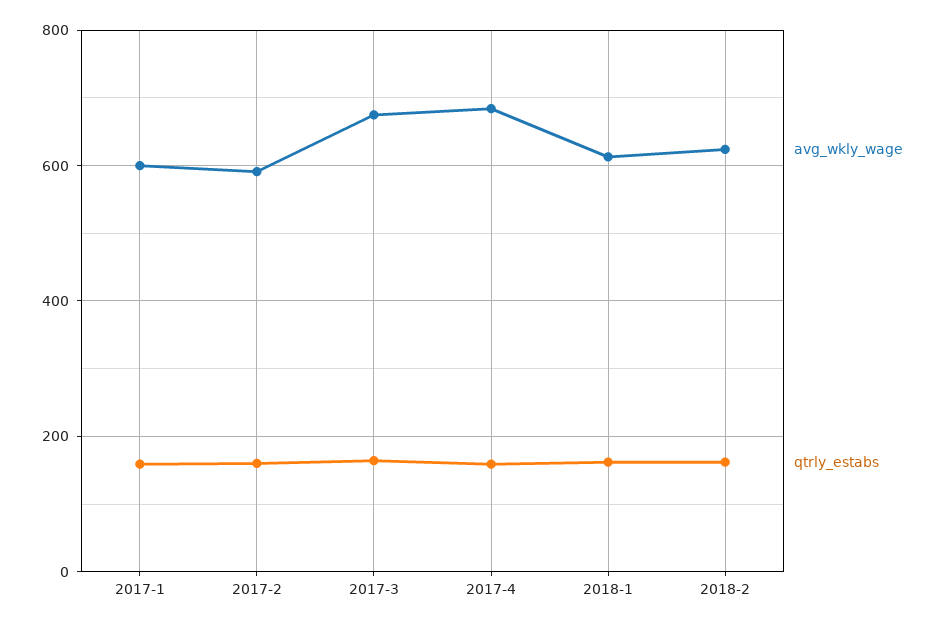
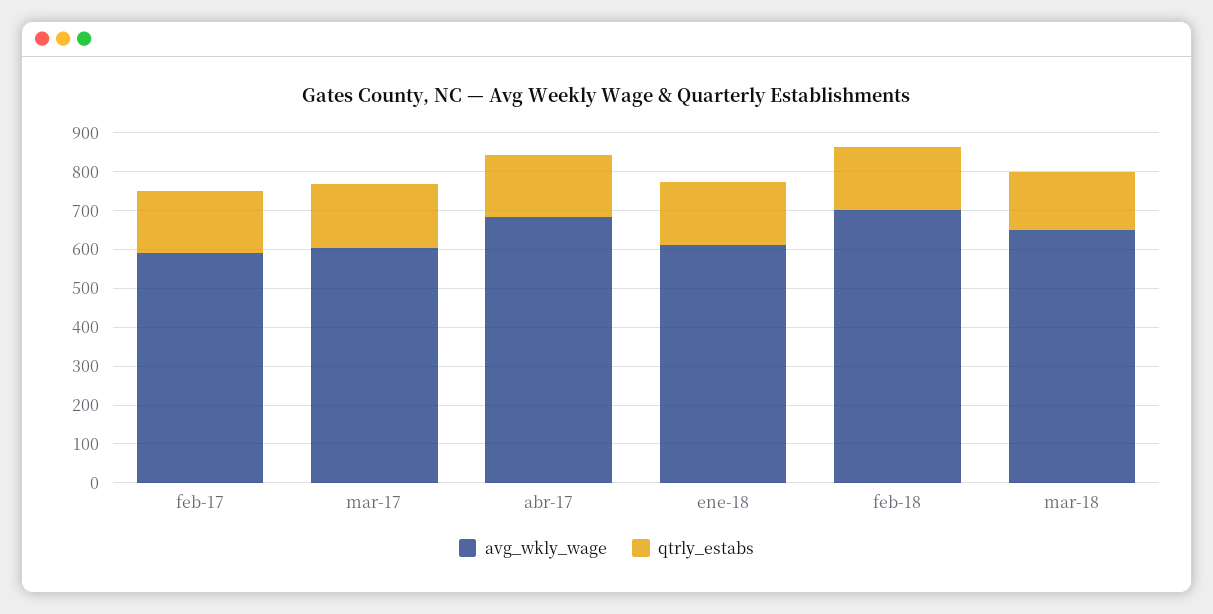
avg_wkly_wage, 2017-1: 600 -> none
qtrly_estabs, 2017-1: 160 -> none
avg_wkly_wage, 2017-3: 680 -> 600
avg_wkly_wage, 2018-2: 620 -> 700
avg_wkly_wage, mar-18: none -> 650
qtrly_estabs, mar-18: none -> 150

